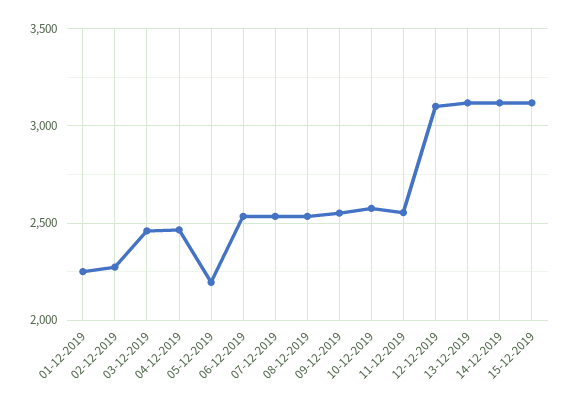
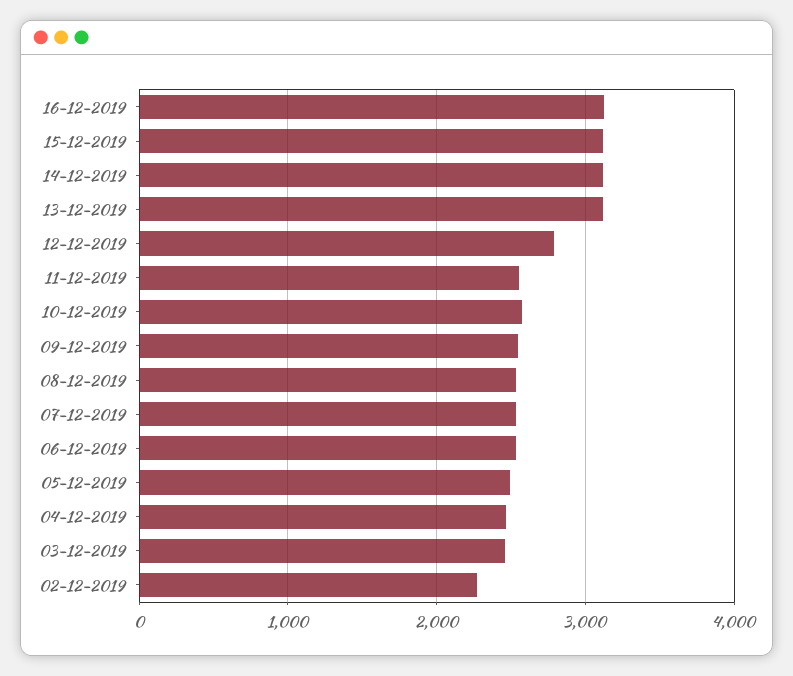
01-12-2019: 2250 -> none
05-12-2019: 2200 -> 2500
12-12-2019: 3100 -> 2800
16-12-2019: none -> 3100

